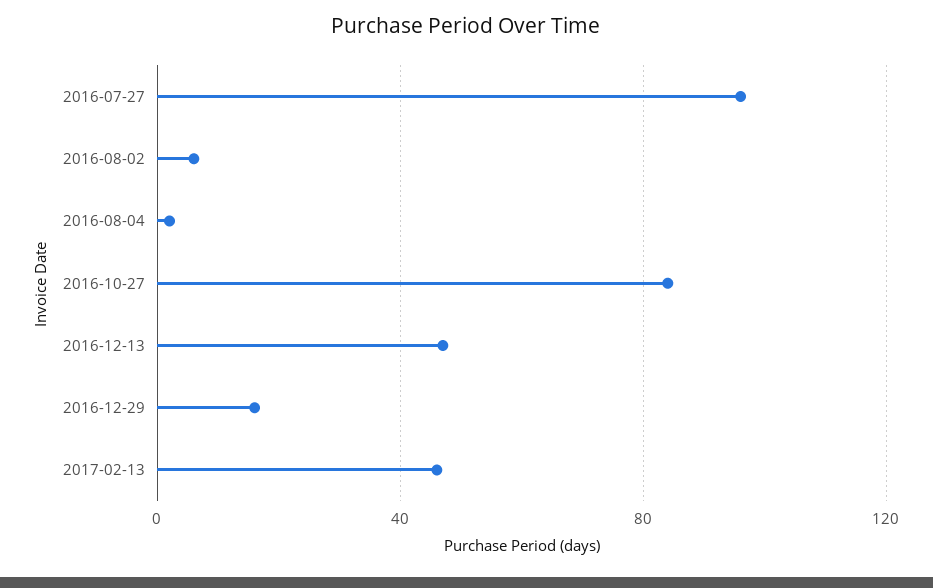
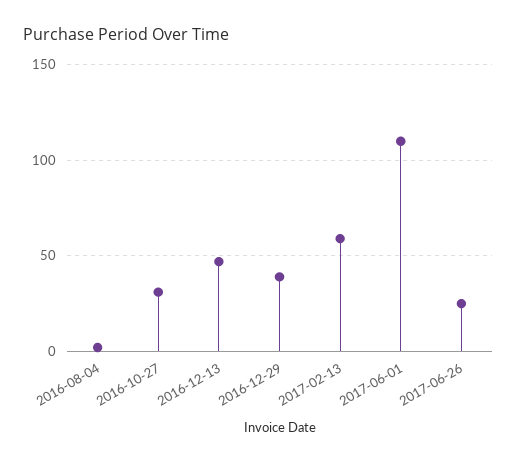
2016-07-27: 95 -> none
2016-08-02: 5 -> none
2016-10-27: 85 -> 30
2016-12-29: 15 -> 40
2017-02-13: 45 -> 60
2017-06-01: none -> 110
2017-06-26: none -> 25

